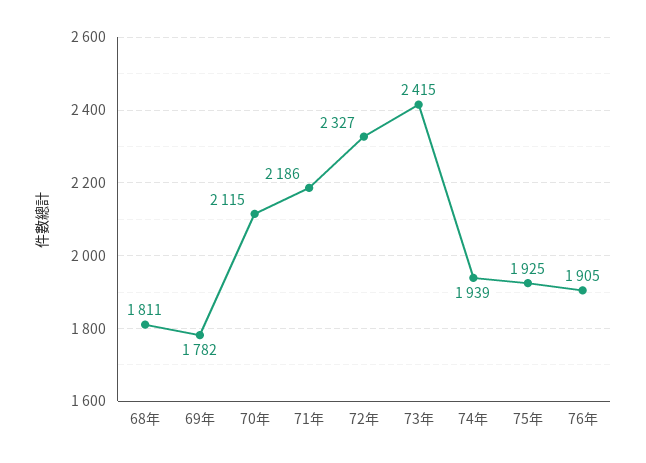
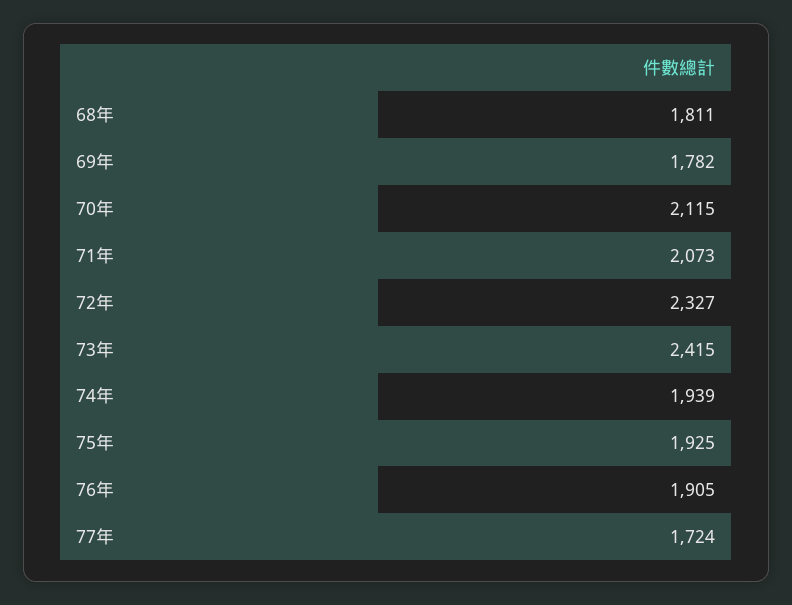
71年: 2186 -> 2073
77年: none -> 1724

